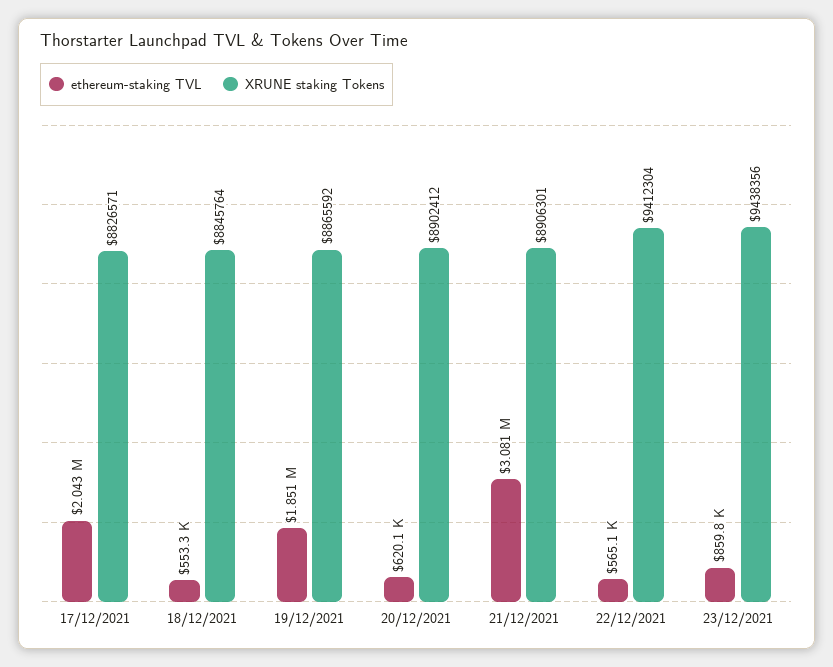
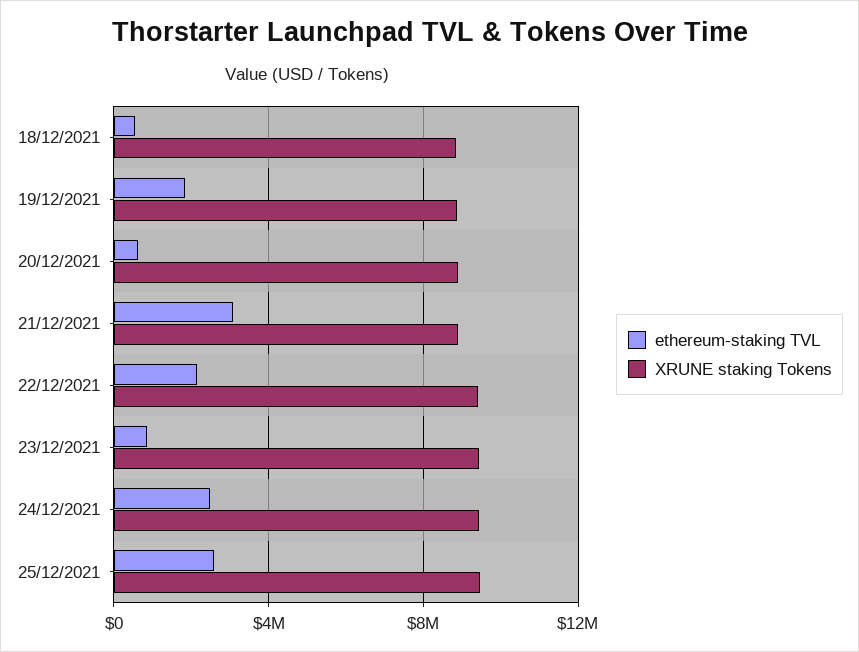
ethereum-staking TVL, 17/12/2021: 2043000 -> none
XRUNE staking Tokens, 17/12/2021: 8826571 -> none
ethereum-staking TVL, 22/12/2021: 565100 -> 2000000
ethereum-staking TVL, 24/12/2021: none -> 2500000
XRUNE staking Tokens, 24/12/2021: none -> 9500000
ethereum-staking TVL, 25/12/2021: none -> 2500000
XRUNE staking Tokens, 25/12/2021: none -> 9500000

